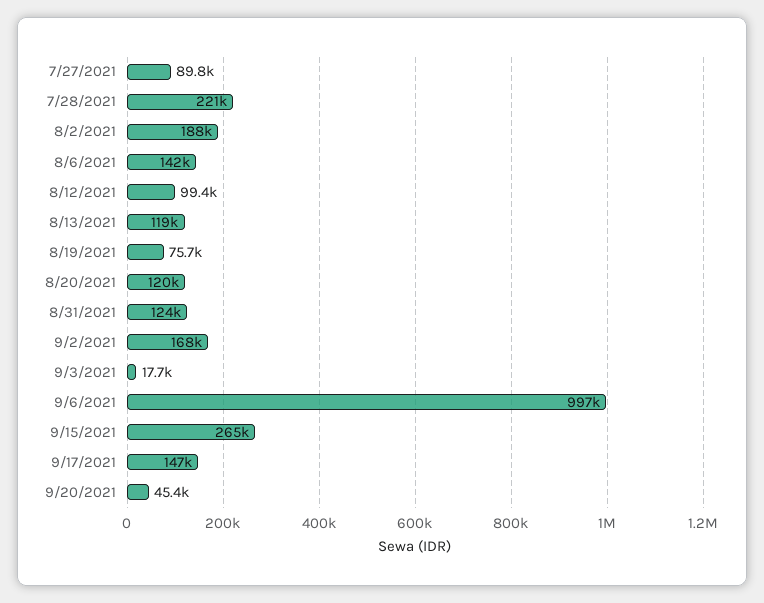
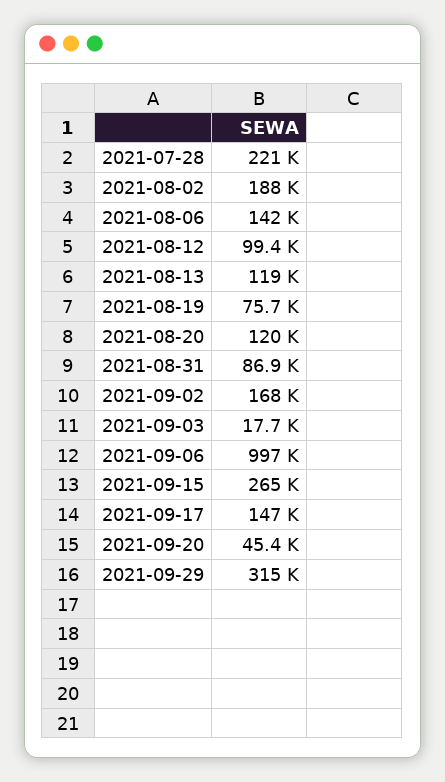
7/27/2021: 89800 -> none
8/31/2021: 124000 -> 86900
2021-09-29: none -> 315000

